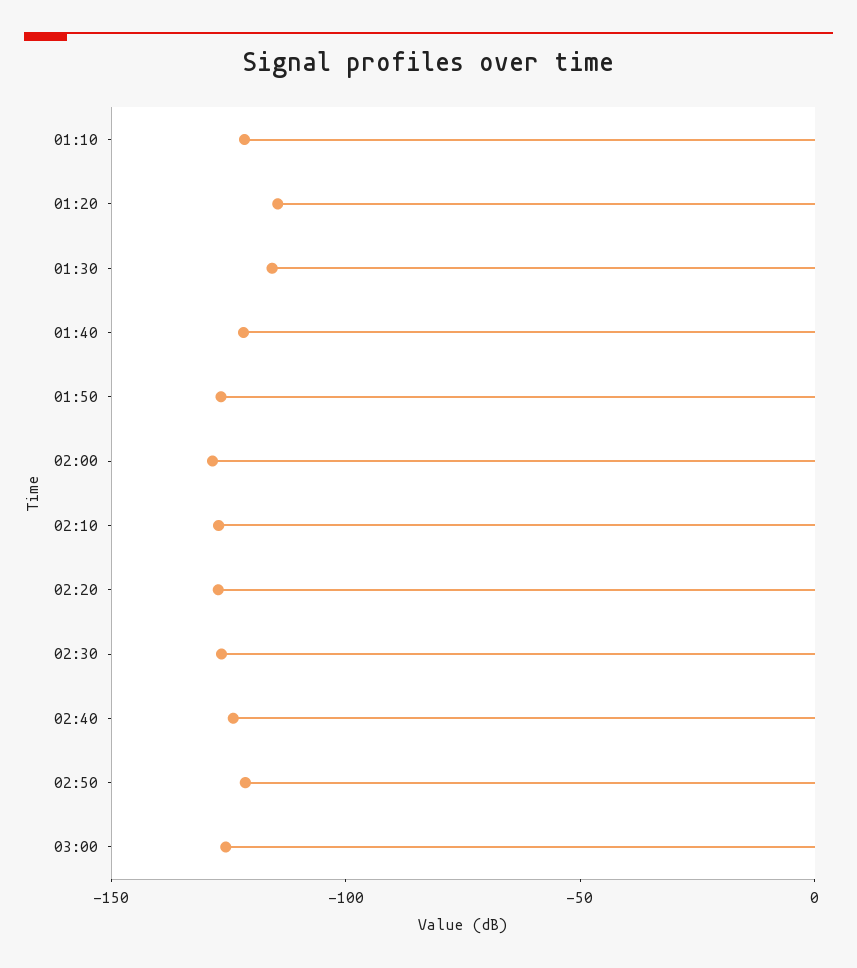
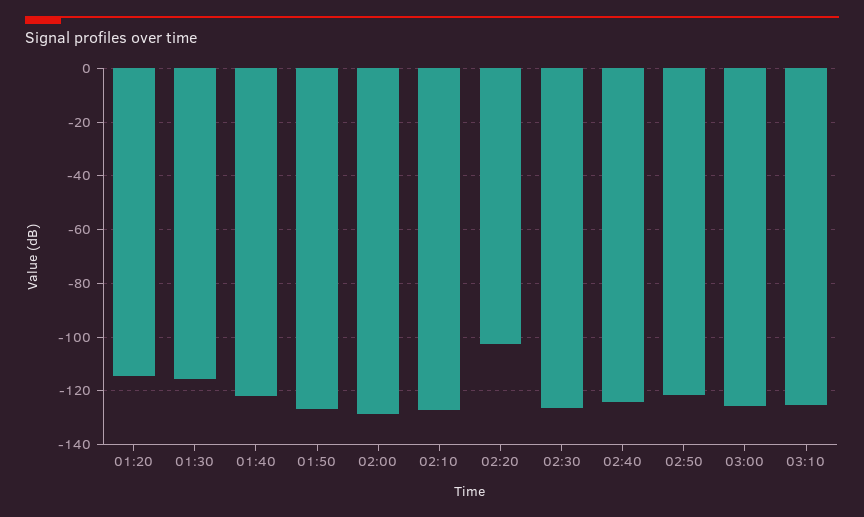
01:10: -120 -> none
02:20: -130 -> -102.5
03:10: none -> -125

